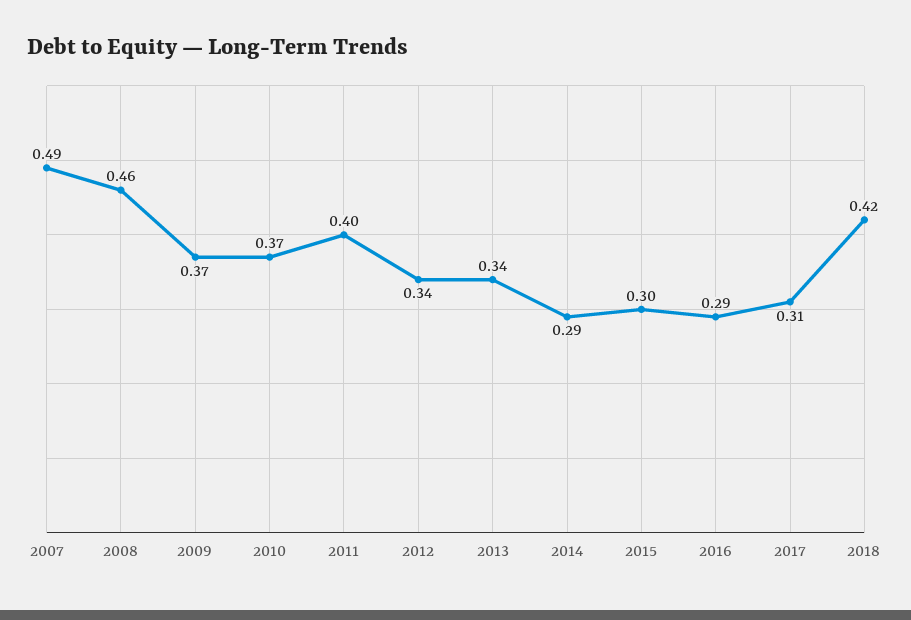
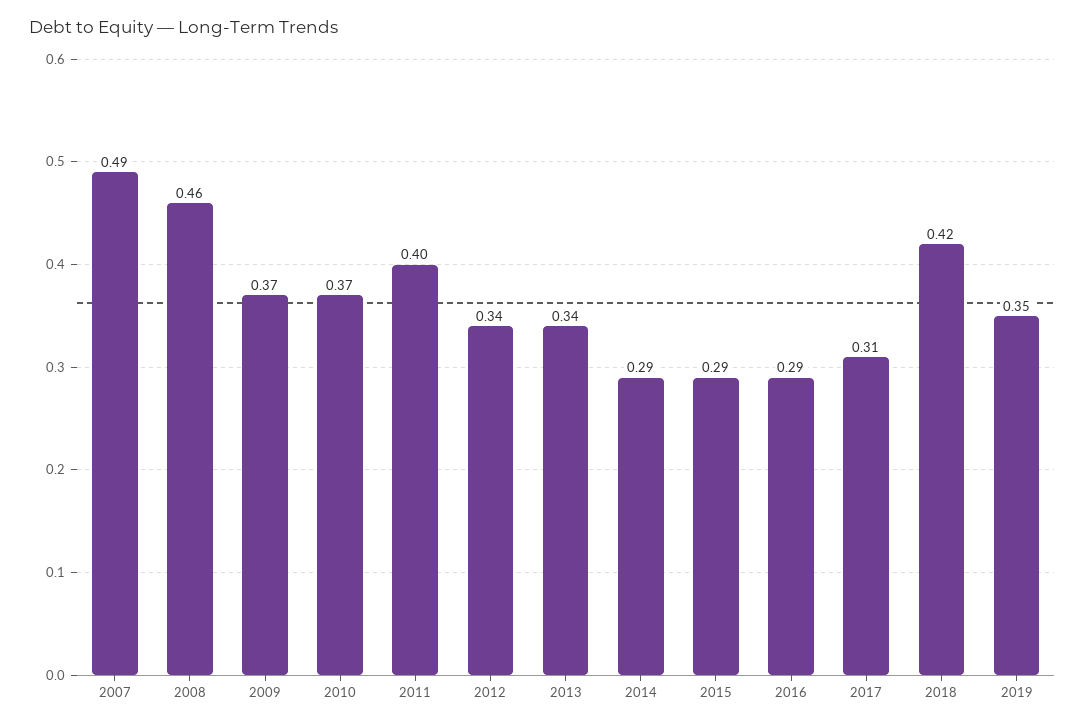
2015: 0.3 -> 0.29
2019: none -> 0.35

